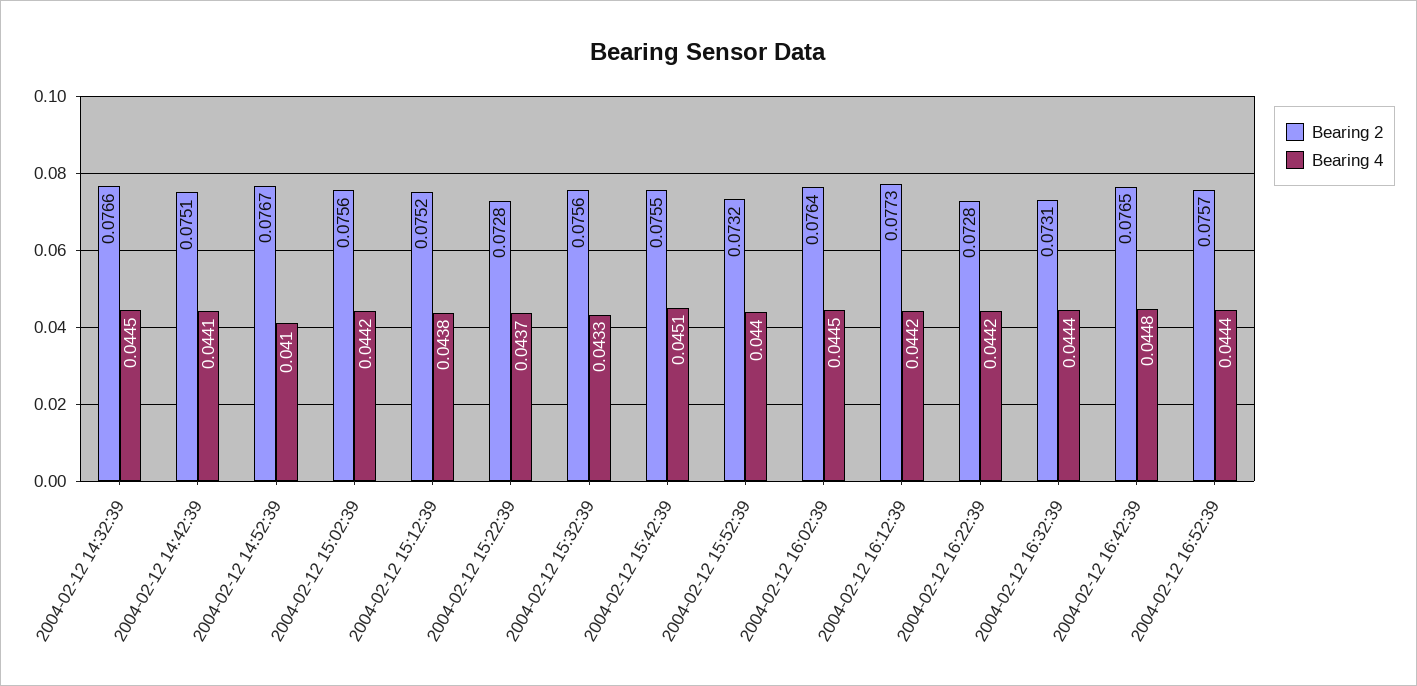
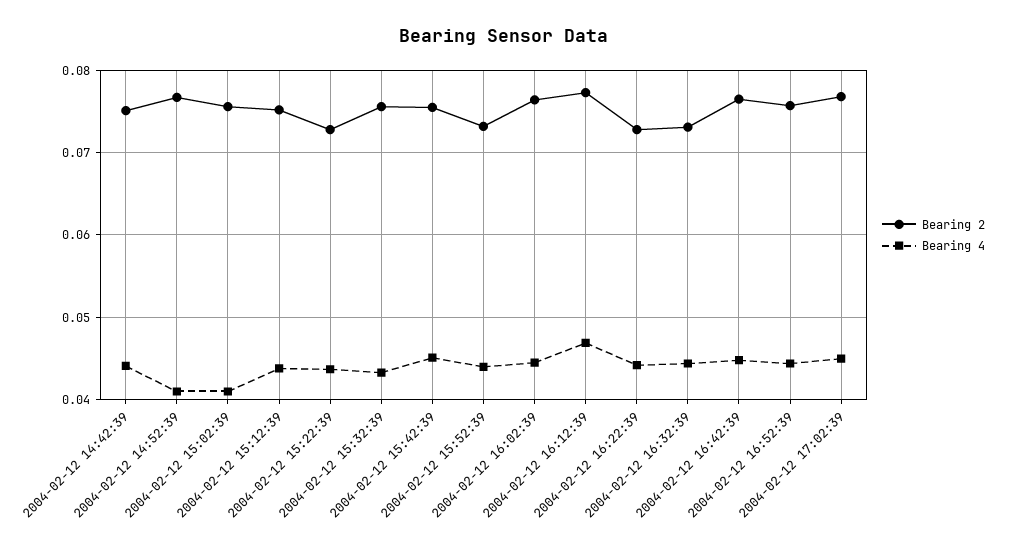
Bearing 2, 2004-02-12 14:32:39: 0.0766 -> none
Bearing 4, 2004-02-12 14:32:39: 0.0445 -> none
Bearing 4, 2004-02-12 15:02:39: 0.0442 -> 0.041
Bearing 4, 2004-02-12 16:12:39: 0.0442 -> 0.047
Bearing 2, 2004-02-12 17:02:39: none -> 0.077
Bearing 4, 2004-02-12 17:02:39: none -> 0.045

